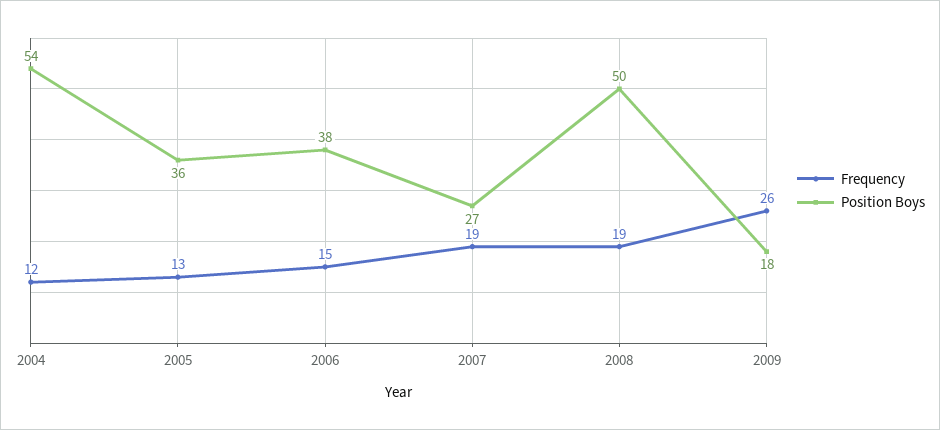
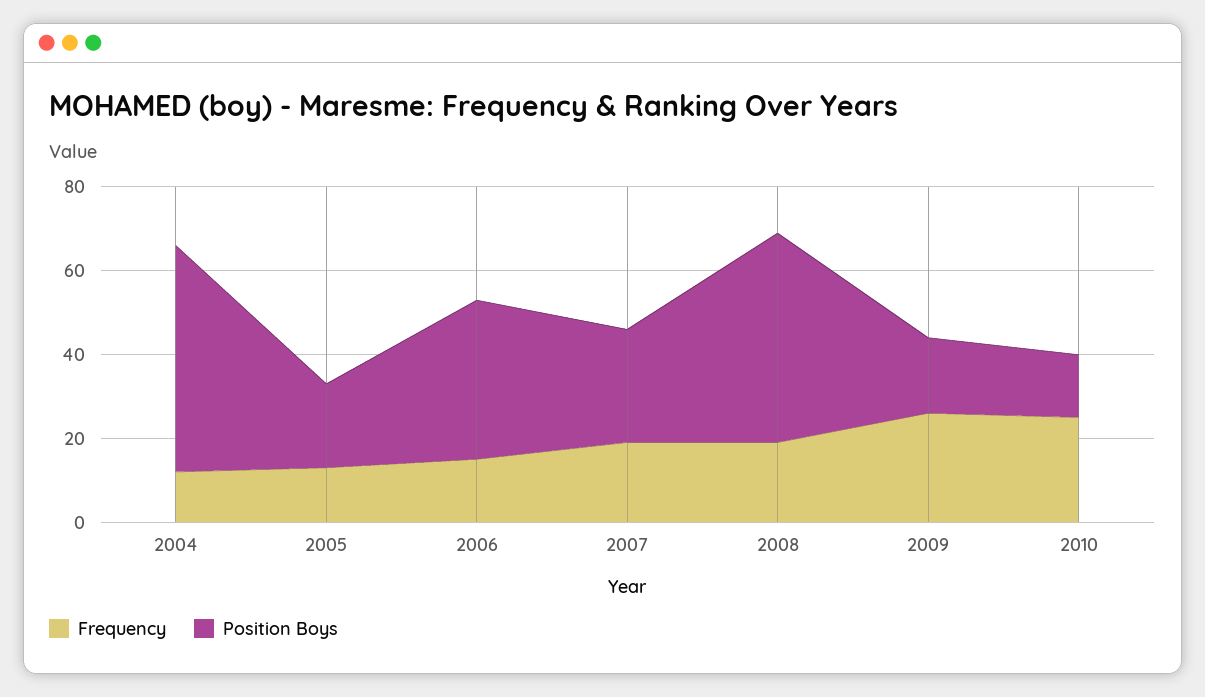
Position Boys, 2005: 36 -> 20
Frequency, 2010: none -> 25
Position Boys, 2010: none -> 15

